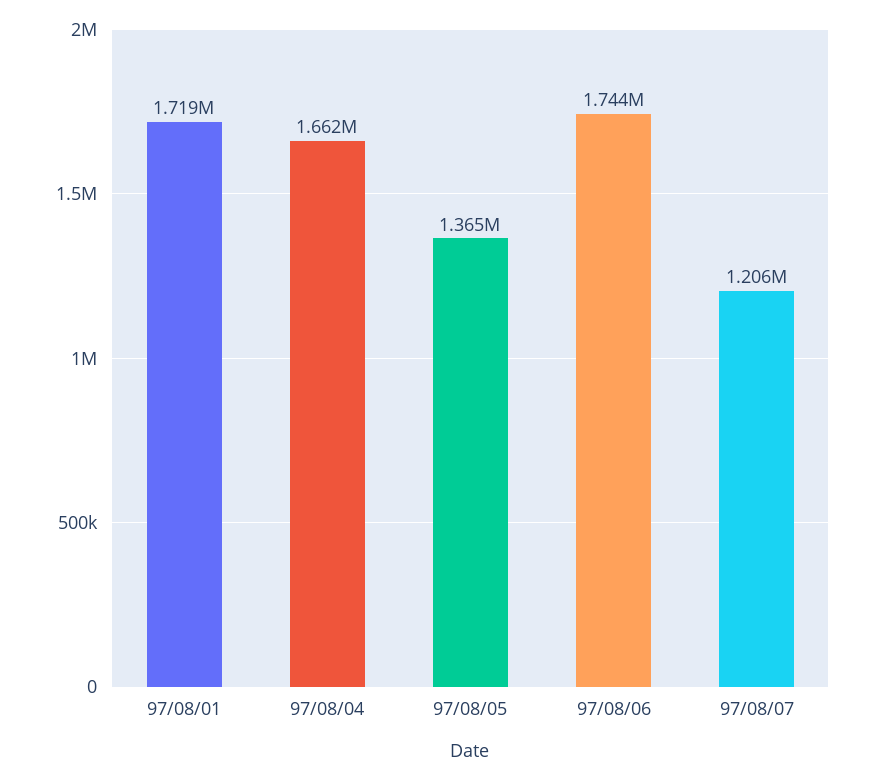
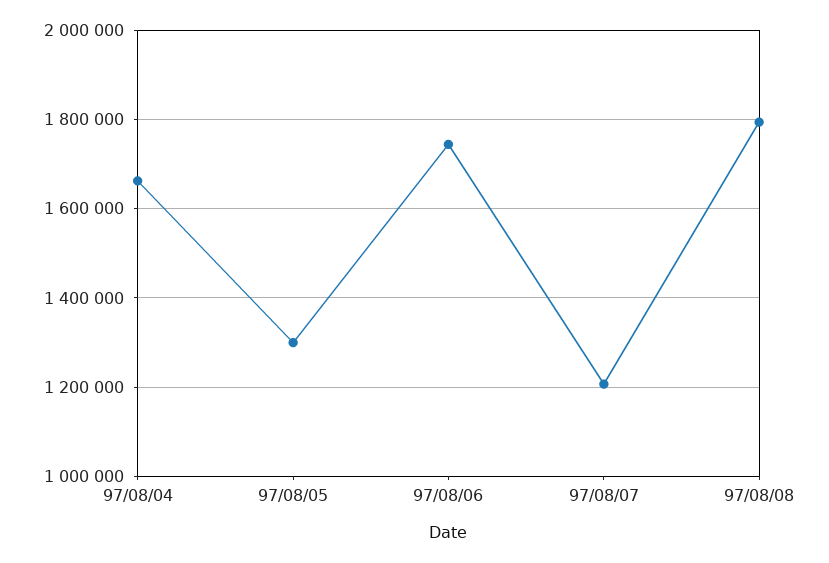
97/08/01: 1719000 -> none
97/08/05: 1365000 -> 1300000
97/08/08: none -> 1800000

